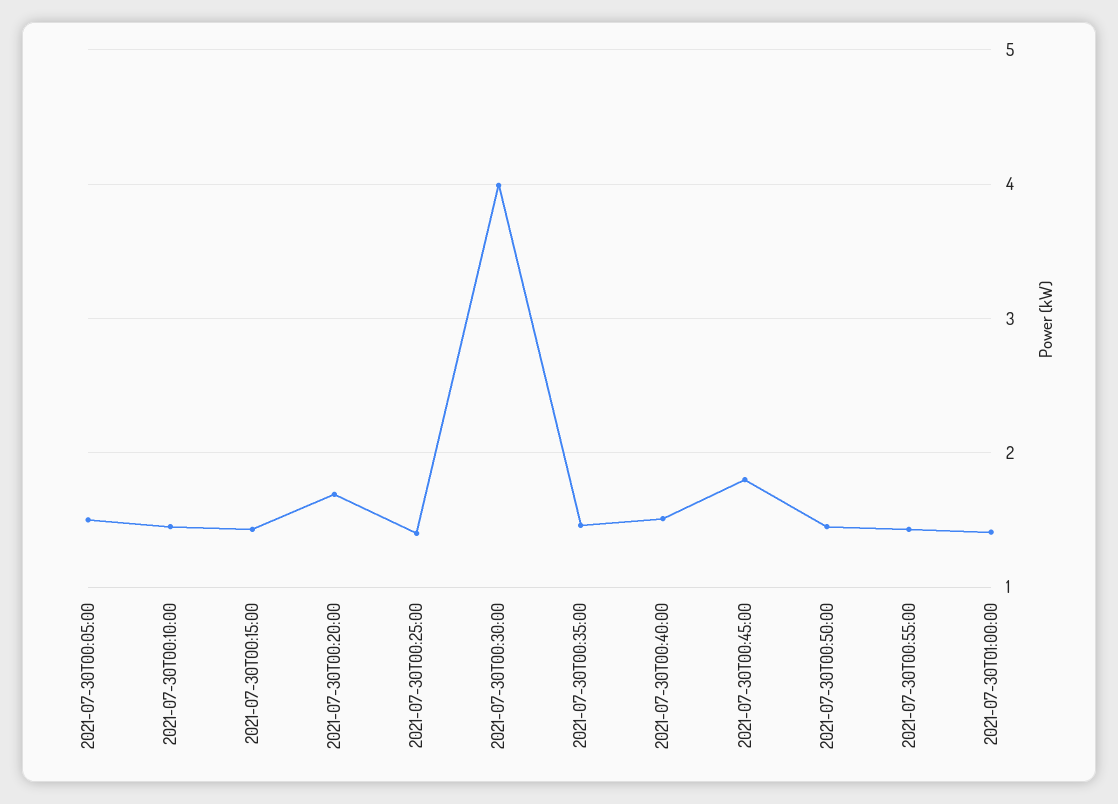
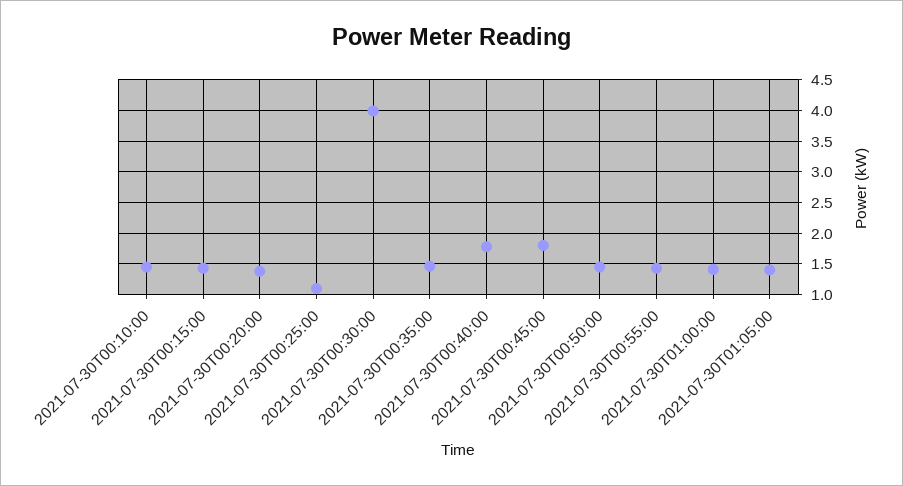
2021-07-30T00:05:00: 1.5 -> none
2021-07-30T00:20:00: 1.7 -> 1.4
2021-07-30T00:25:00: 1.4 -> 1.1
2021-07-30T00:40:00: 1.5 -> 1.8
2021-07-30T01:05:00: none -> 1.4

